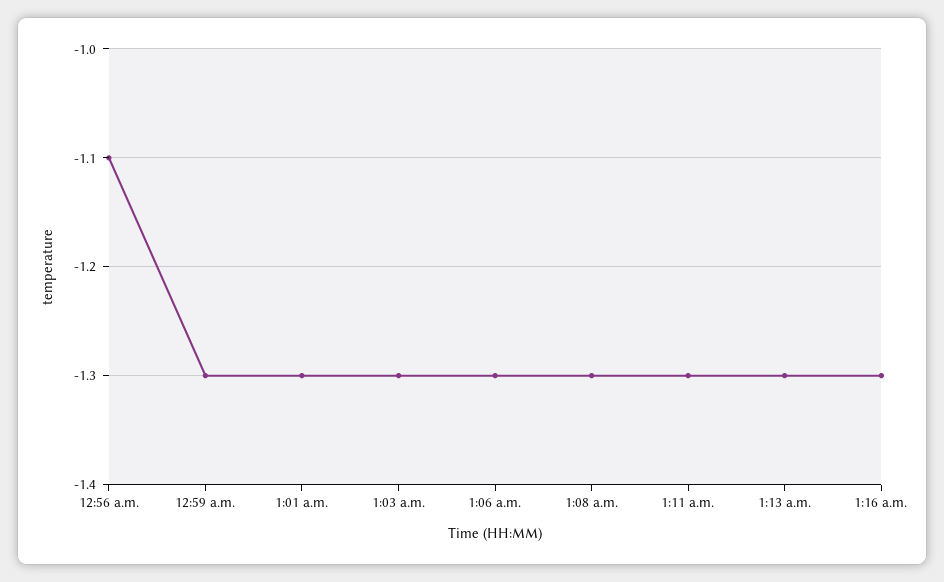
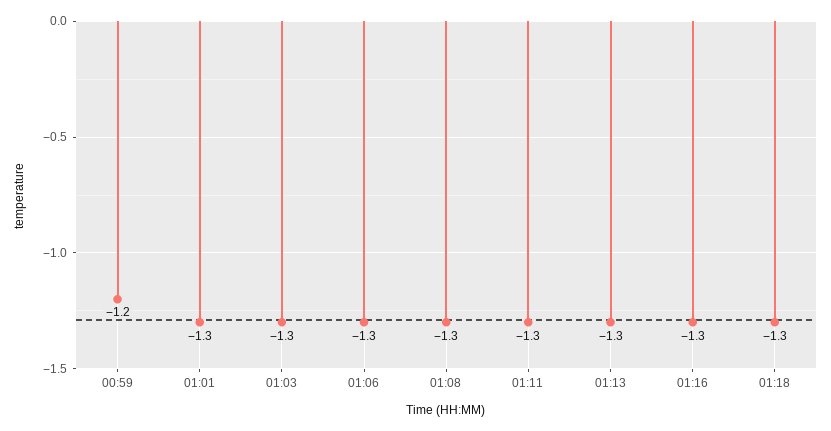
12:56 a.m.: -1.1 -> none
12:59 a.m.: -1.3 -> -1.2
01:18: none -> -1.3

